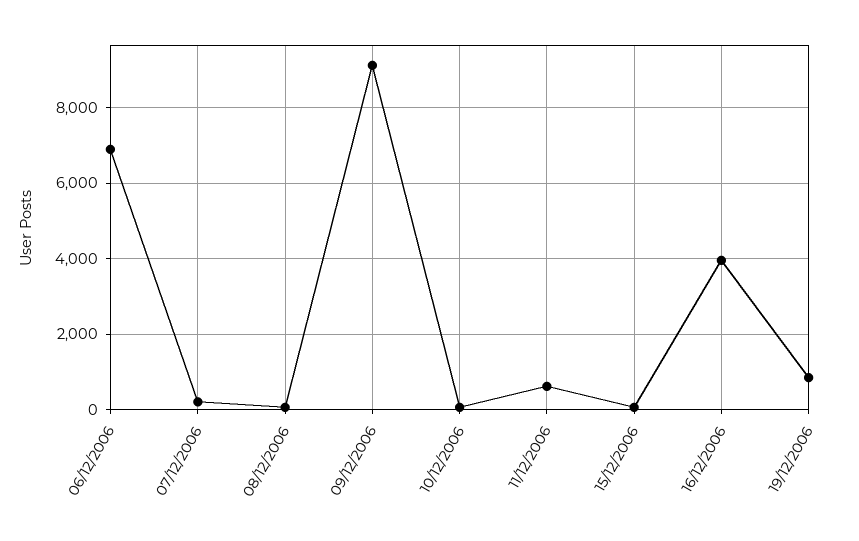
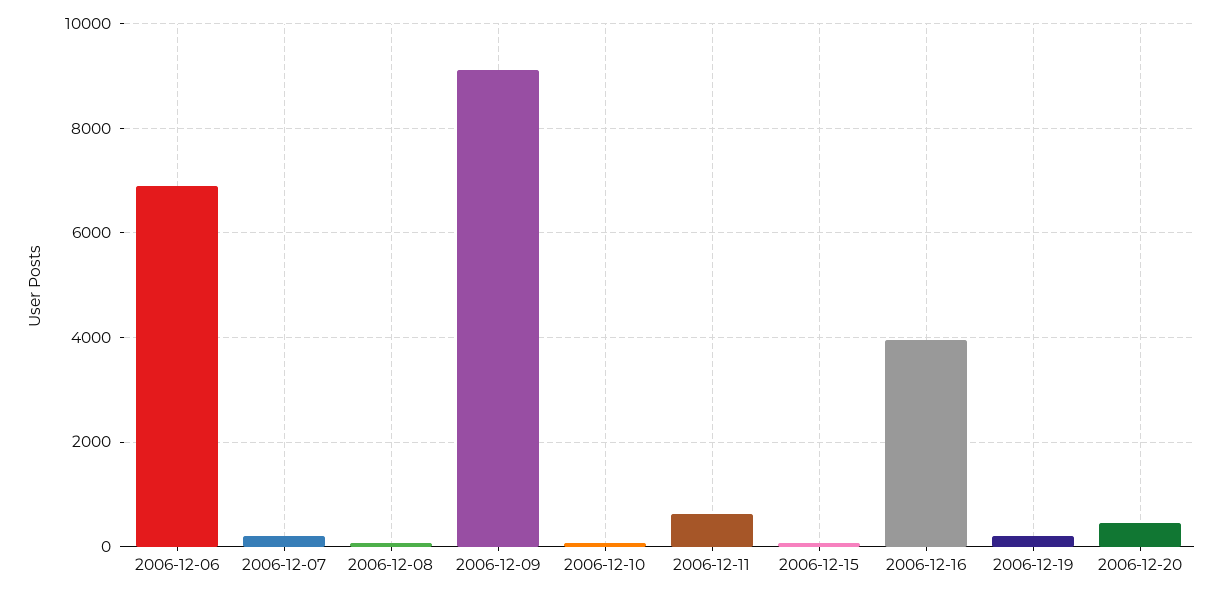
19/12/2006: 800 -> 200
2006-12-20: none -> 400

